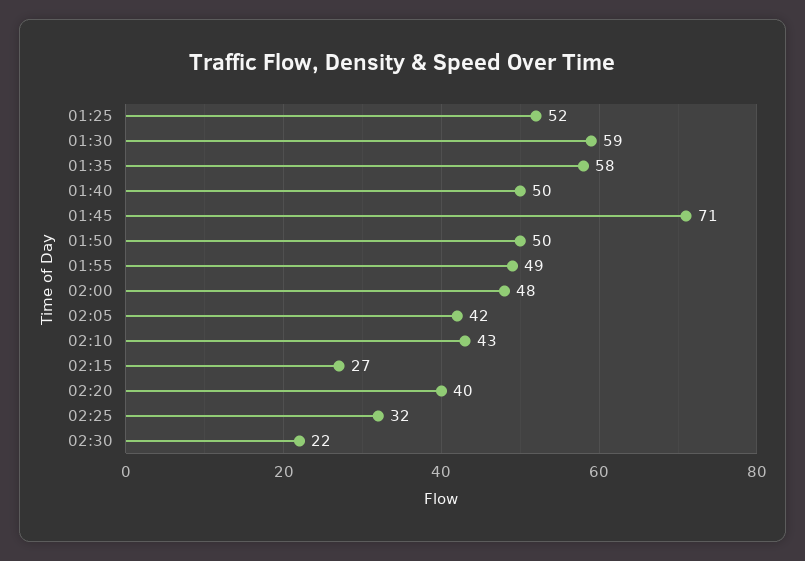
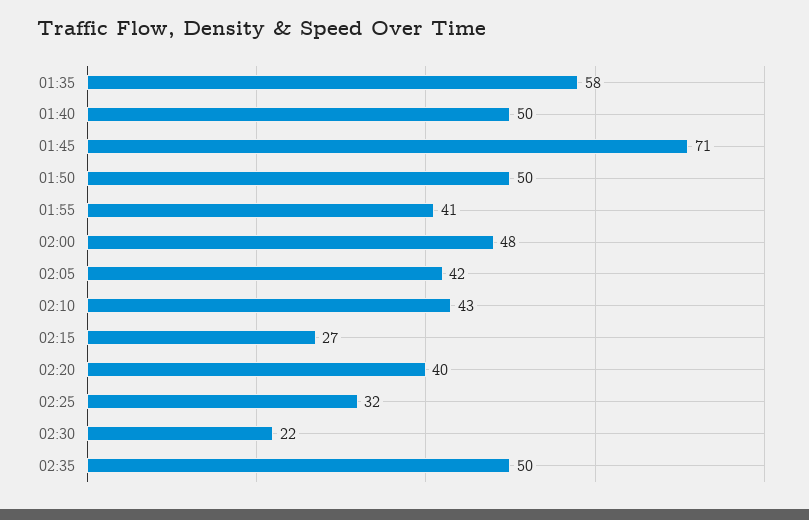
01:25: 52 -> none
01:30: 59 -> none
01:55: 49 -> 41
02:35: none -> 50

